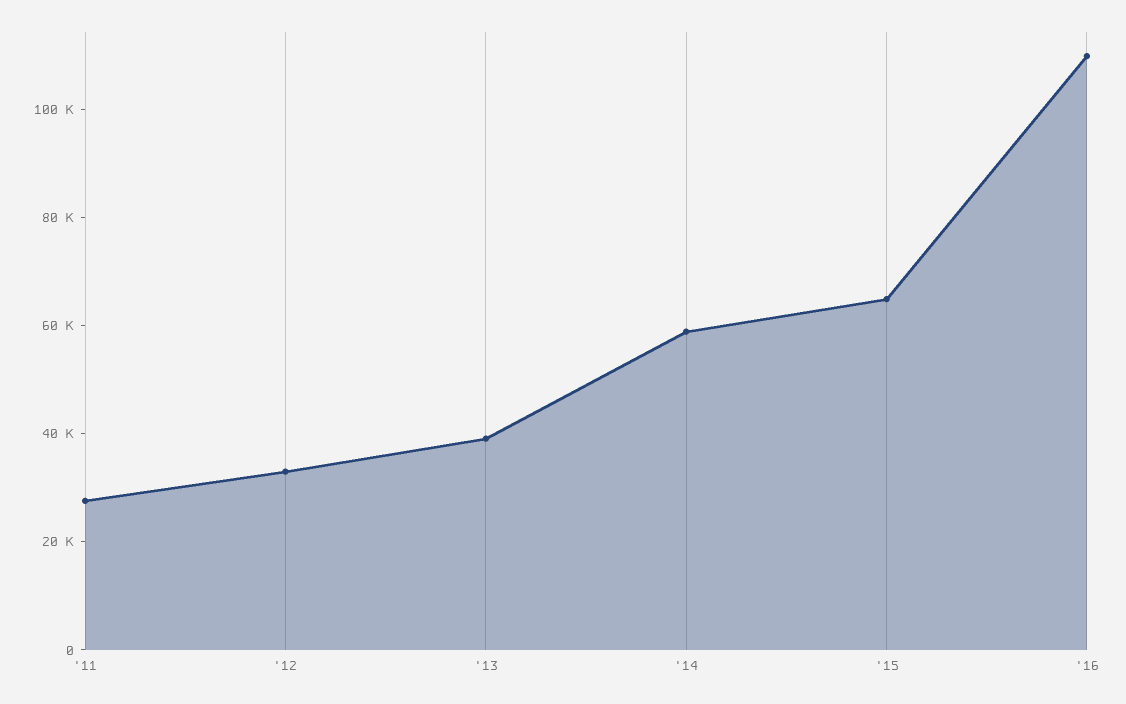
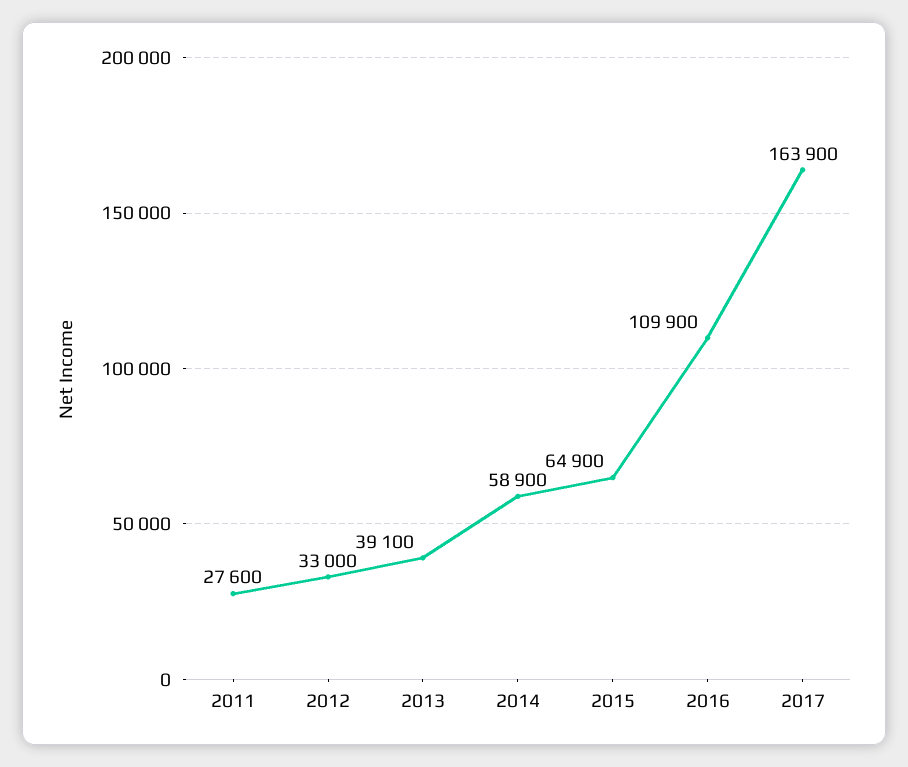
2017: none -> 163900

